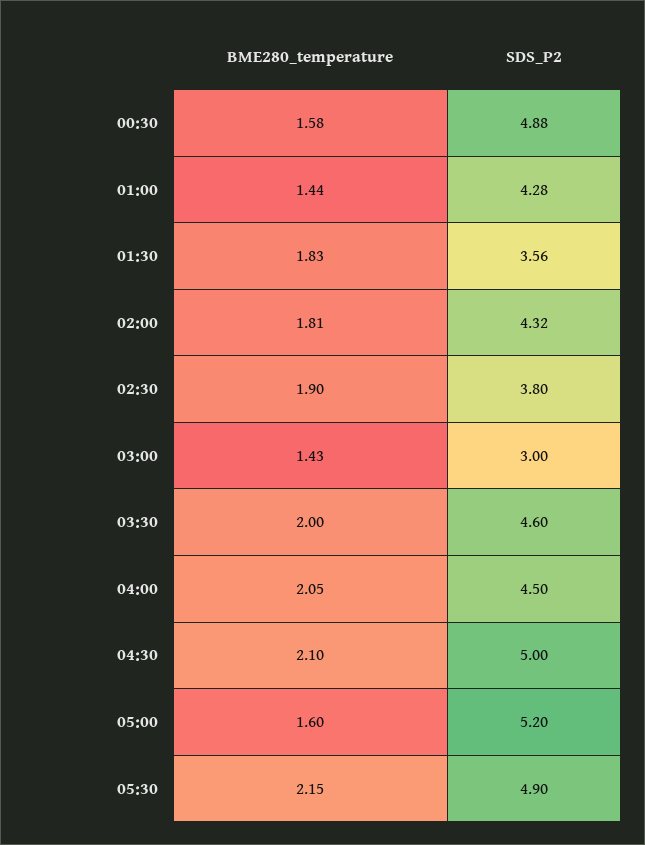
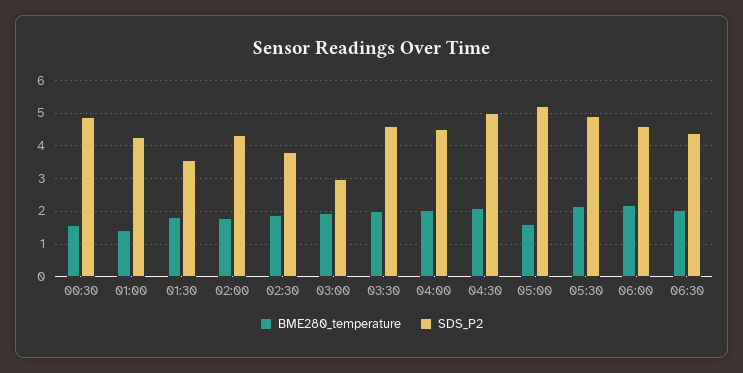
BME280_temperature, 03:00: 1.43 -> 2
BME280_temperature, 06:00: none -> 2.2
SDS_P2, 06:00: none -> 4.6
BME280_temperature, 06:30: none -> 2
SDS_P2, 06:30: none -> 4.4

